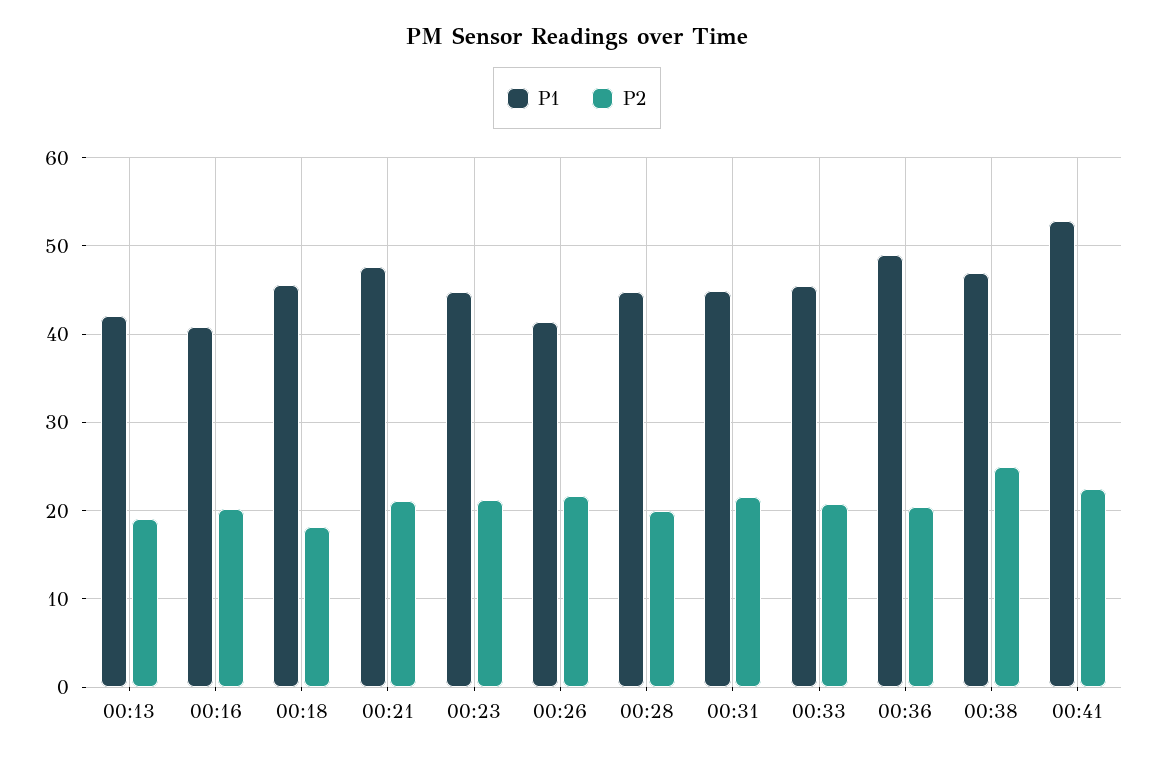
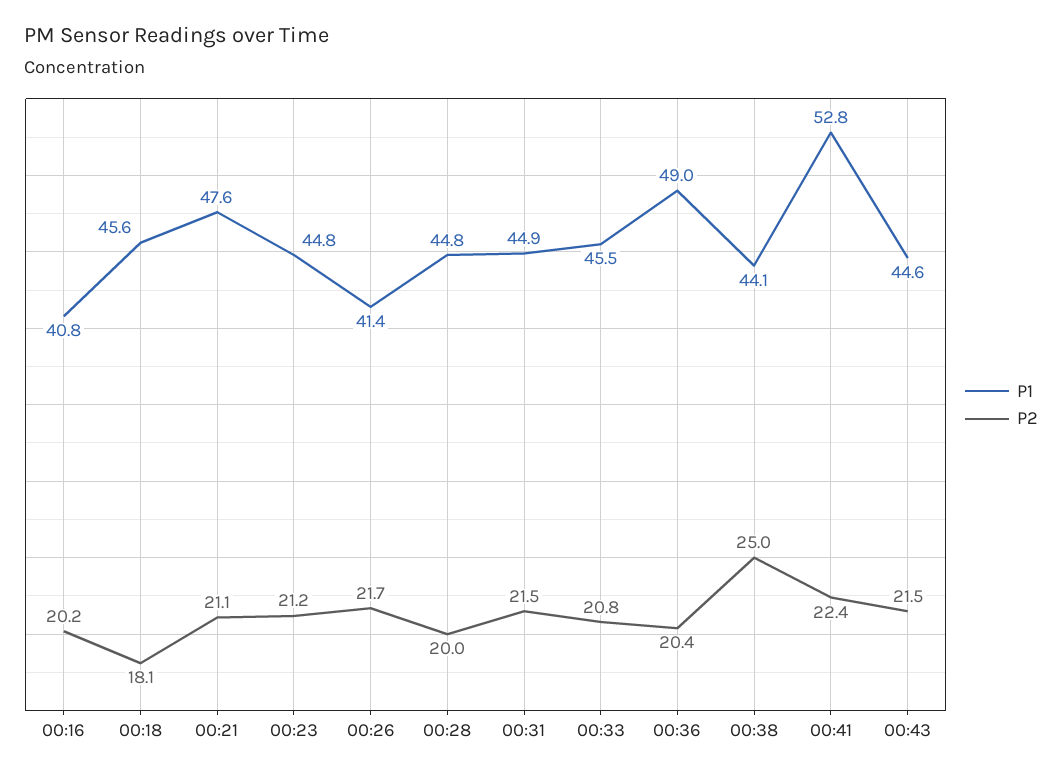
P1, 00:13: 42 -> none
P2, 00:13: 19 -> none
P1, 00:38: 47 -> 44.1
P1, 00:43: none -> 44.6
P2, 00:43: none -> 21.5

